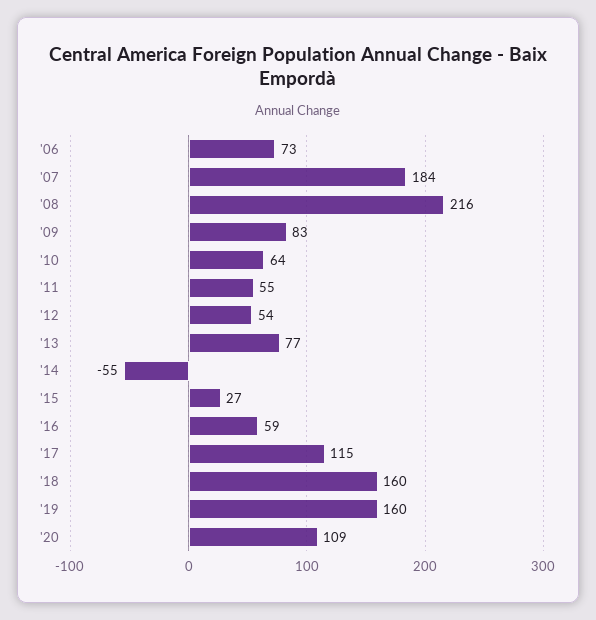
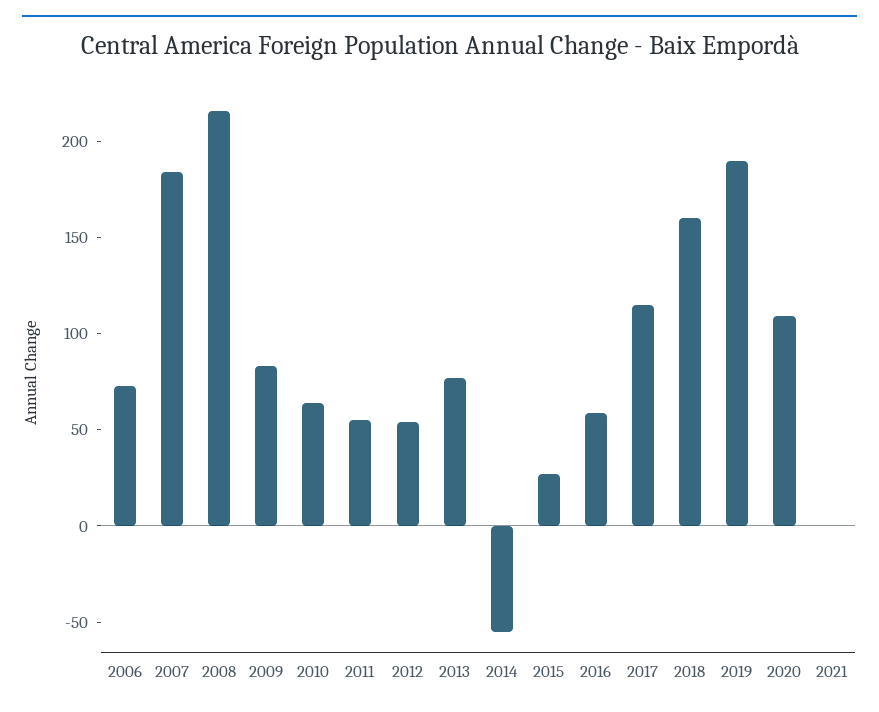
'19: 160 -> 190
2021: none -> 0

